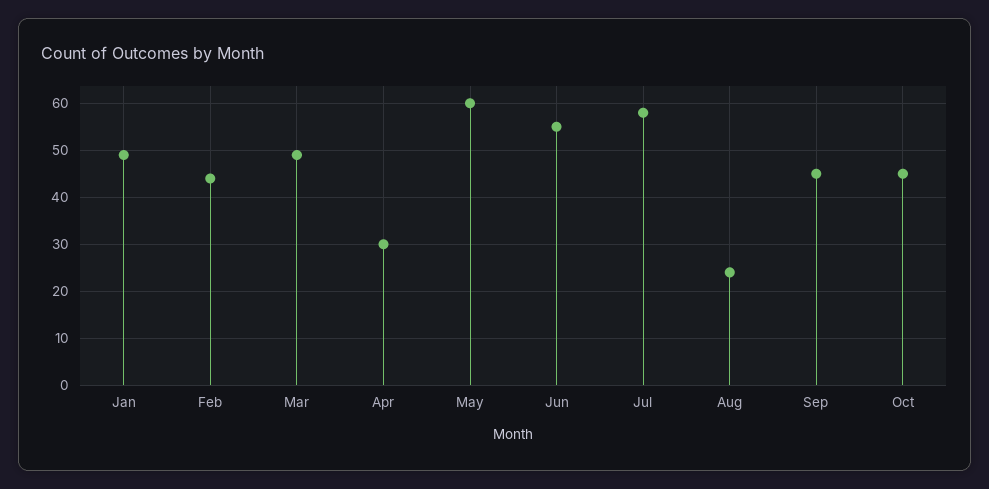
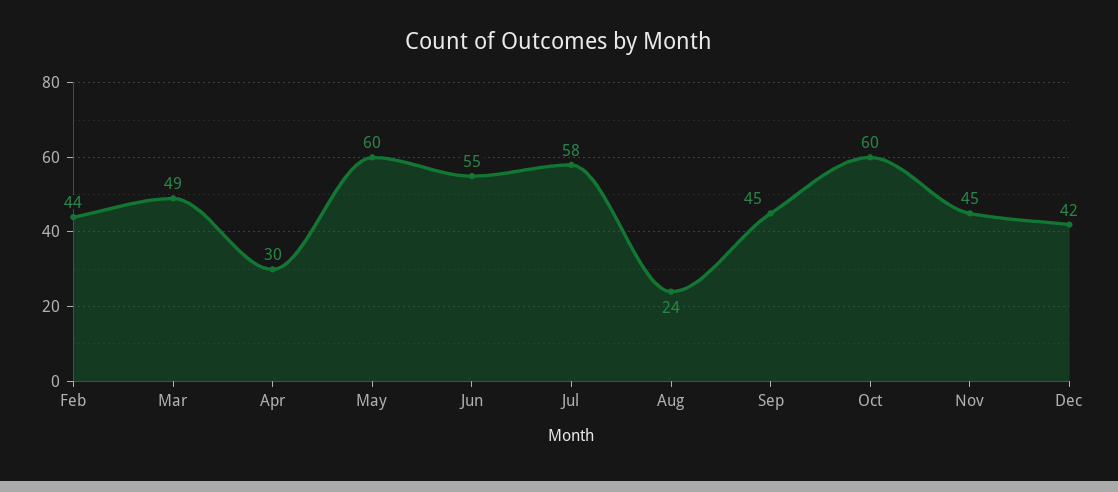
Jan: 50 -> none
Oct: 45 -> 60
Nov: none -> 45
Dec: none -> 42

